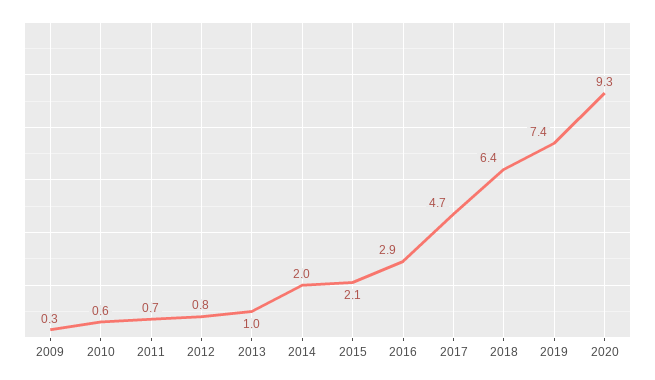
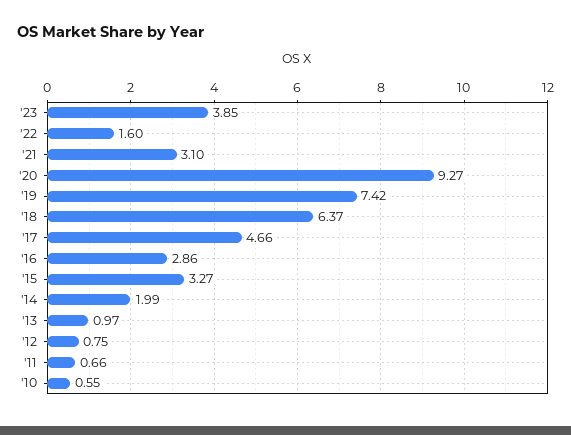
2009: 0.3 -> none
2015: 2.1 -> 3.27
'23: none -> 3.85
'22: none -> 1.6
'21: none -> 3.1

